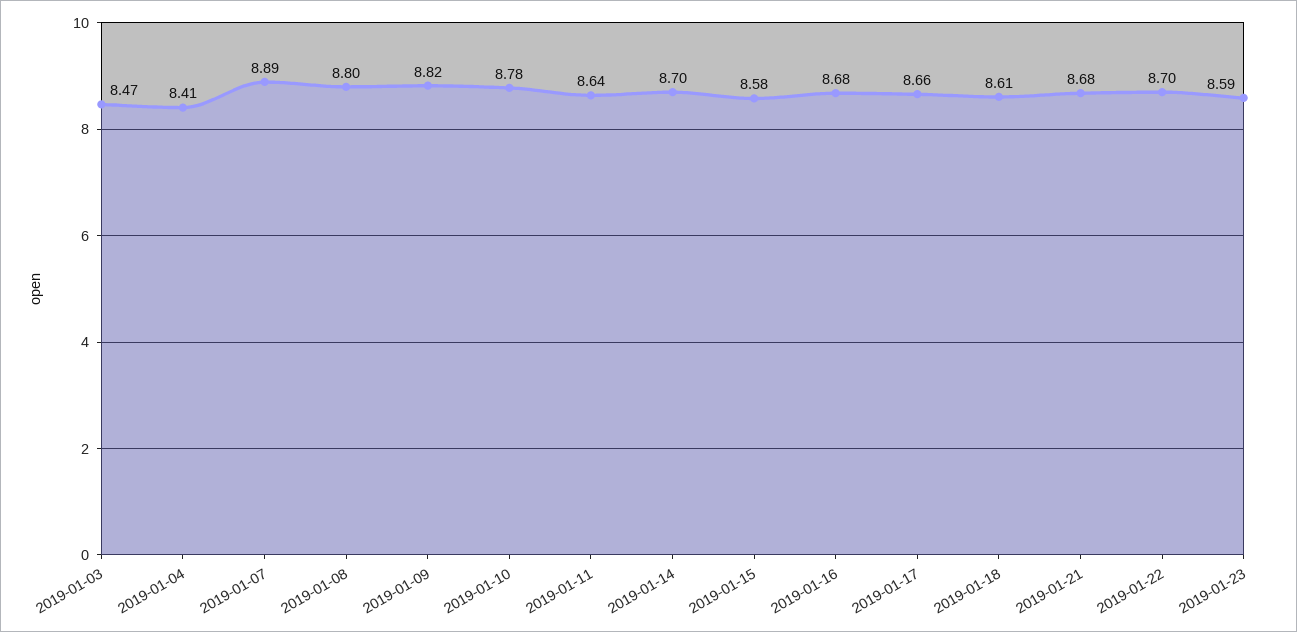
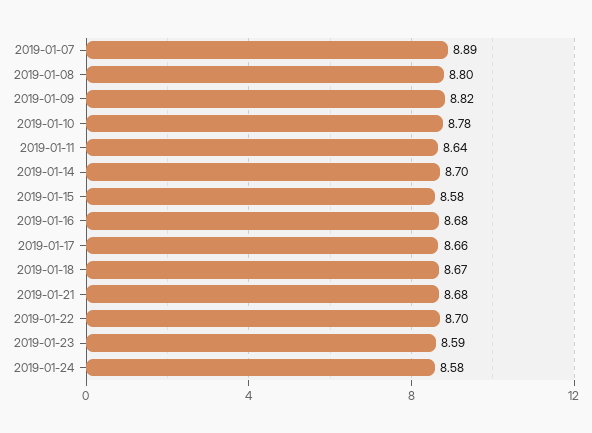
2019-01-03: 8.47 -> none
2019-01-04: 8.41 -> none
2019-01-18: 8.61 -> 8.67
2019-01-24: none -> 8.58

